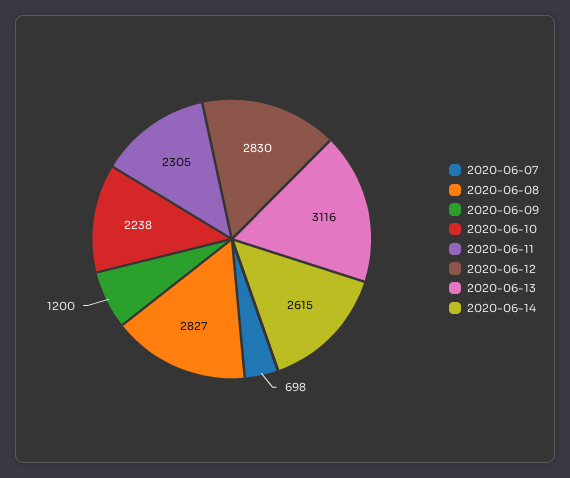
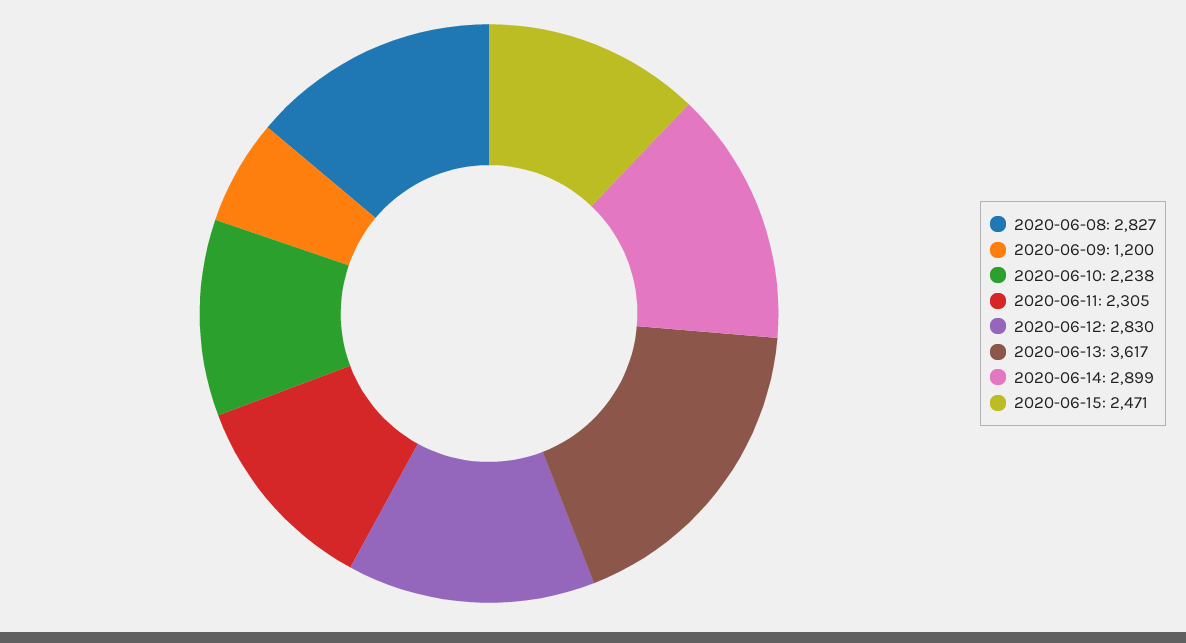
2020-06-07: 698 -> none
2020-06-13: 3116 -> 3617
2020-06-14: 2615 -> 2899
2020-06-15: none -> 2471

